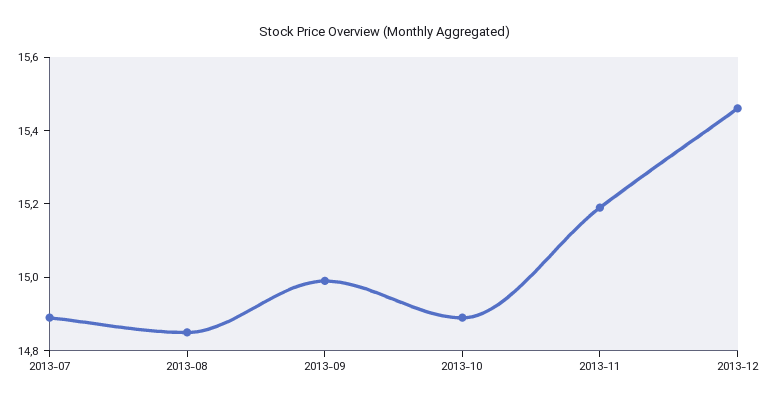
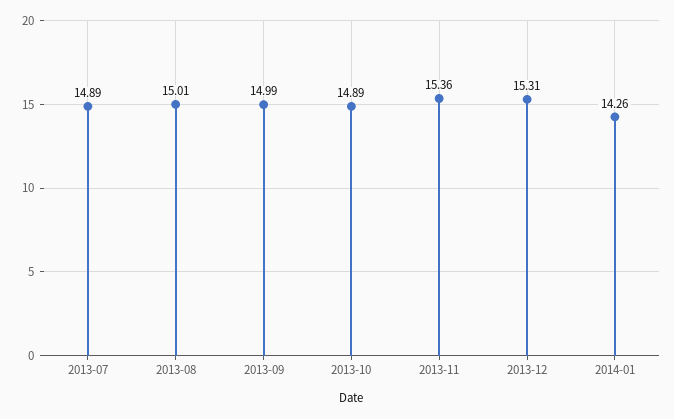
2013-08: 14.85 -> 15.01
2013-11: 15.2 -> 15.36
2013-12: 15.45 -> 15.31
2014-01: none -> 14.26

